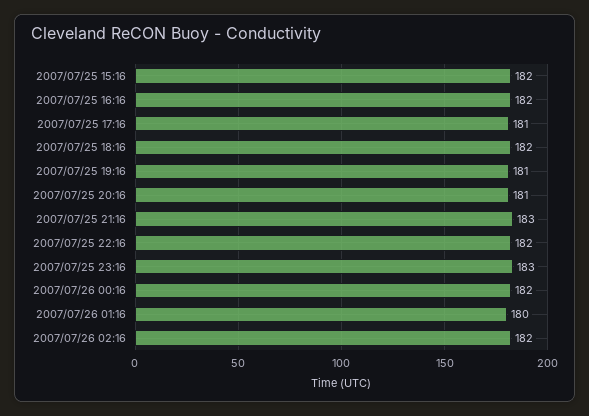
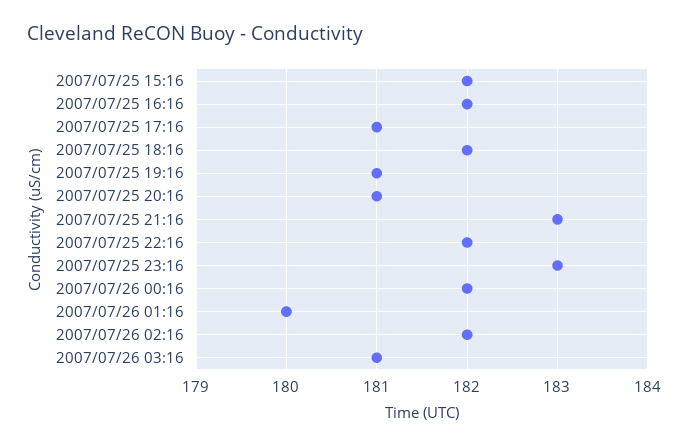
2007/07/26 03:16: none -> 181

